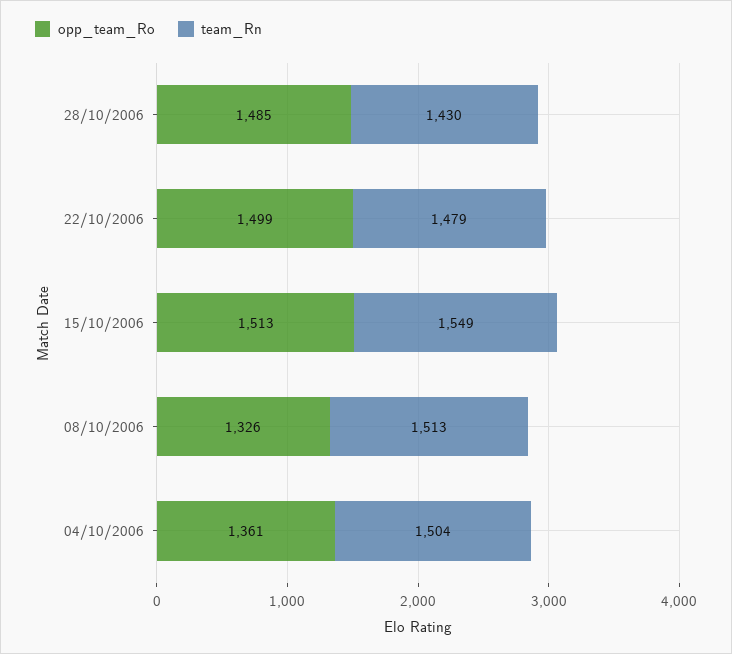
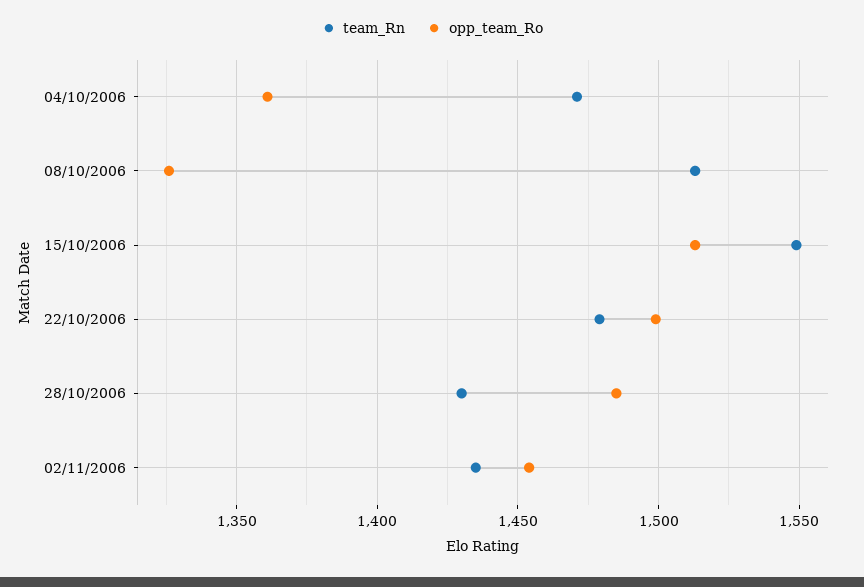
team_Rn, 04/10/2006: 1504 -> 1470
team_Rn, 02/11/2006: none -> 1435
opp_team_Ro, 02/11/2006: none -> 1455

